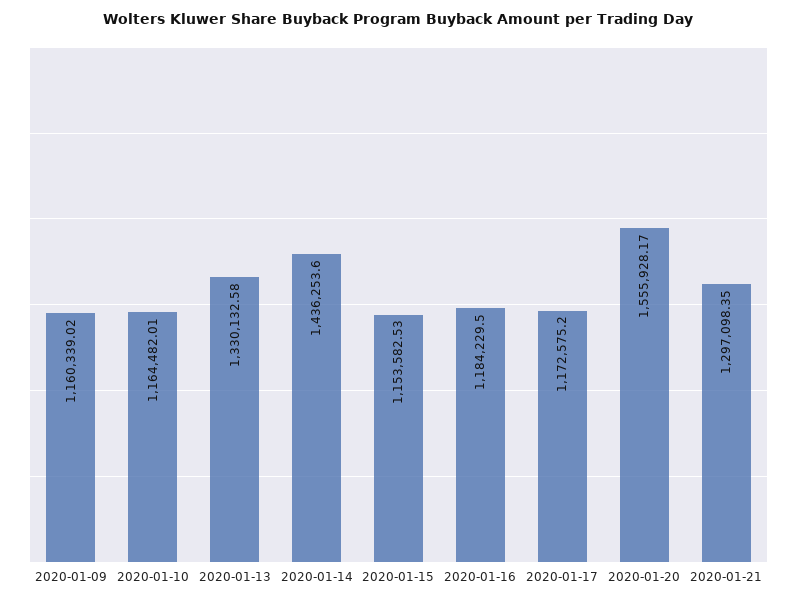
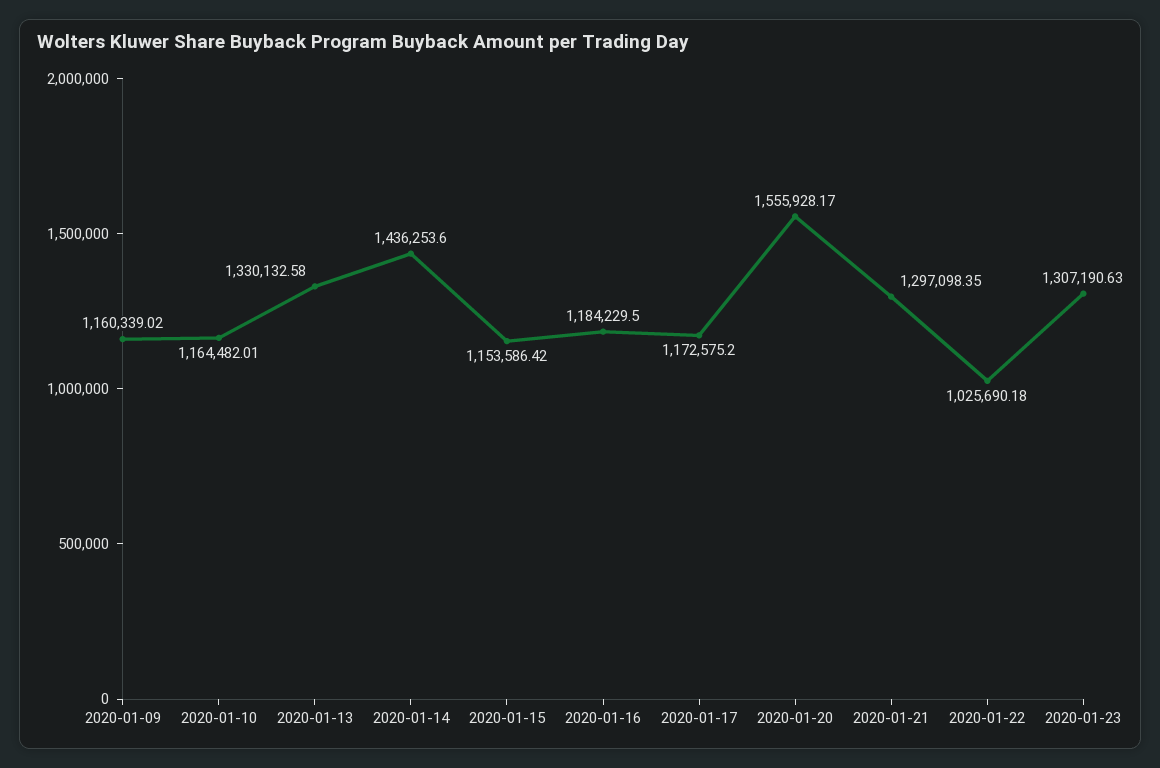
2020-01-15: 1153582.53 -> 1153586.42
2020-01-22: none -> 1025690.18
2020-01-23: none -> 1307190.63

